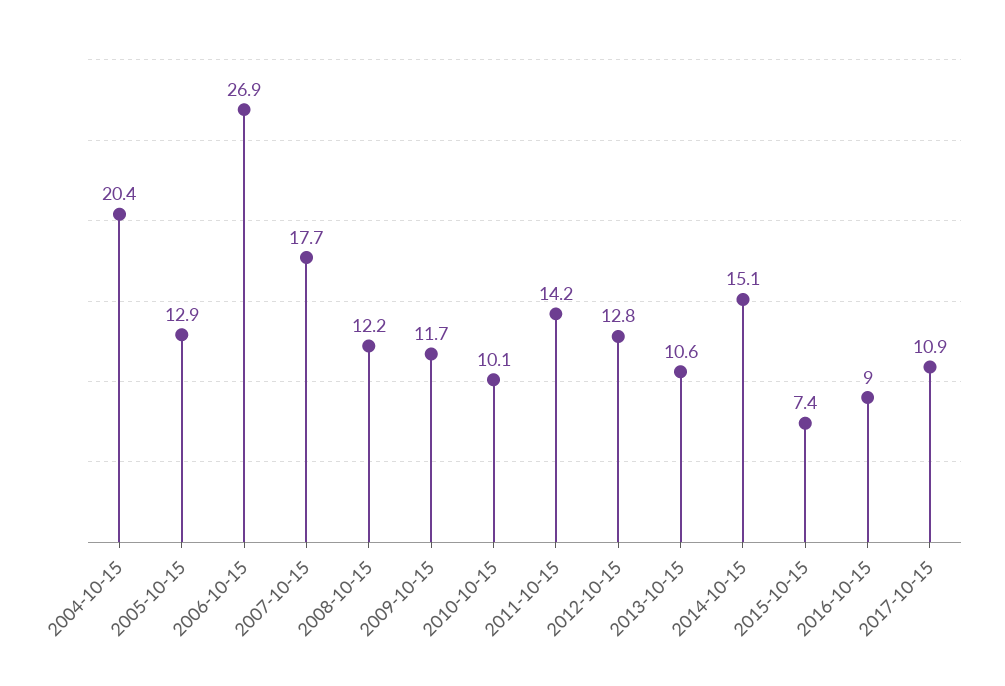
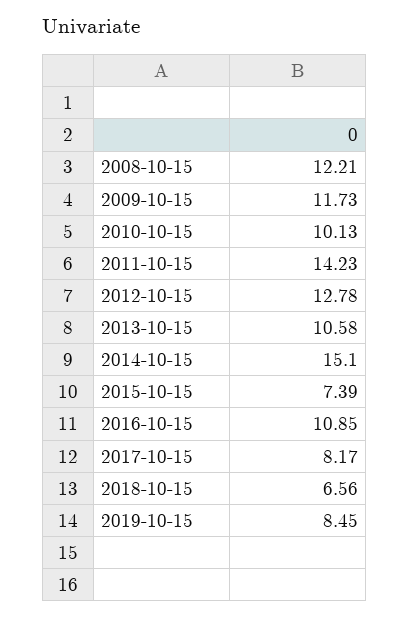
2004-10-15: 20.4 -> none
2005-10-15: 12.9 -> none
2006-10-15: 26.9 -> none
2007-10-15: 17.7 -> none
2016-10-15: 9 -> 10.85
2017-10-15: 10.9 -> 8.17
2018-10-15: none -> 6.56
2019-10-15: none -> 8.45

